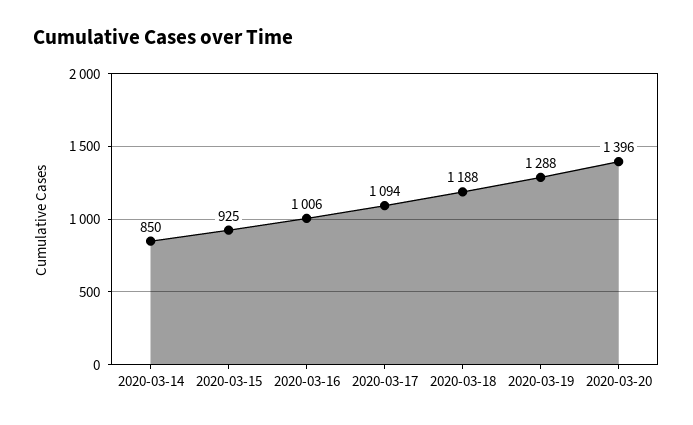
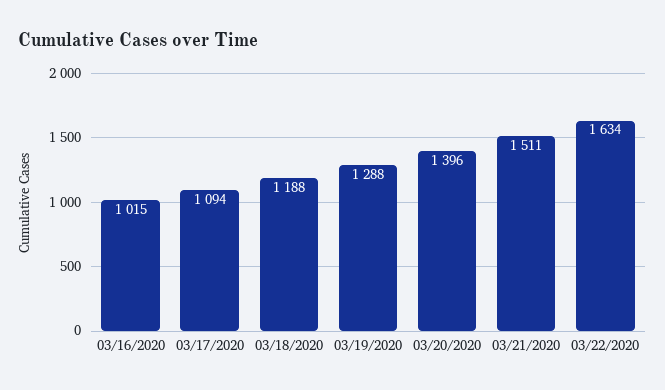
2020-03-14: 850 -> none
2020-03-15: 925 -> none
2020-03-16: 1006 -> 1015
03/21/2020: none -> 1511
03/22/2020: none -> 1634

